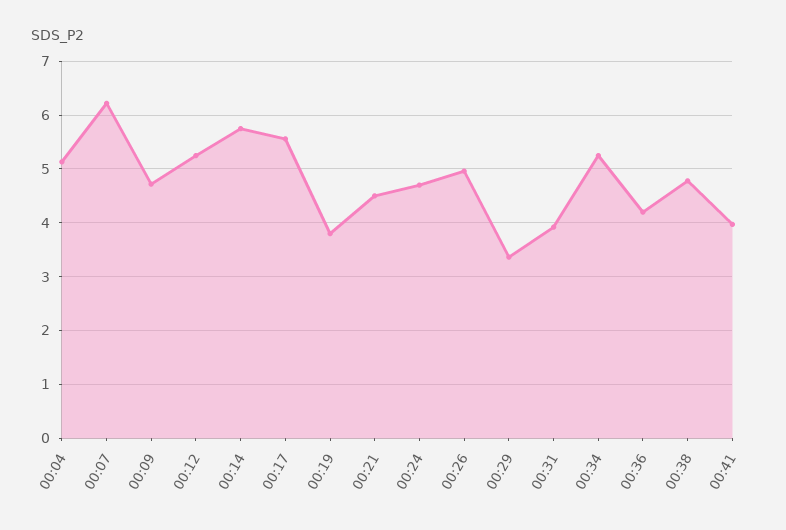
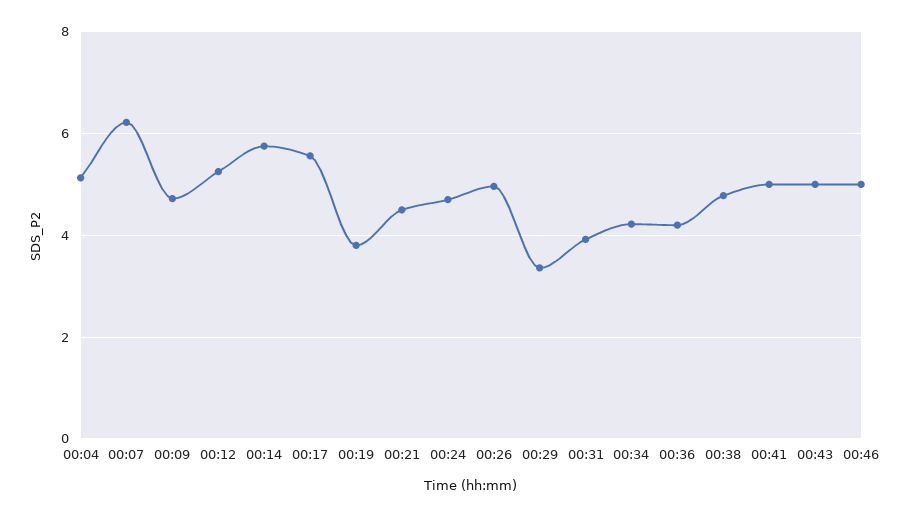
00:34: 5.2 -> 4.2
00:41: 4 -> 5
00:43: none -> 5
00:46: none -> 5

